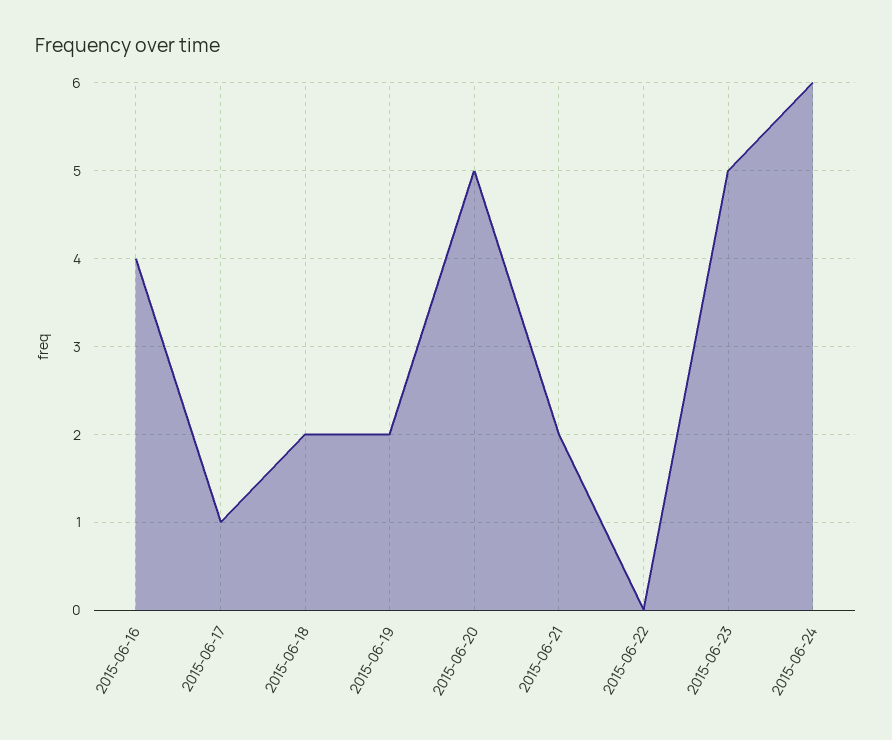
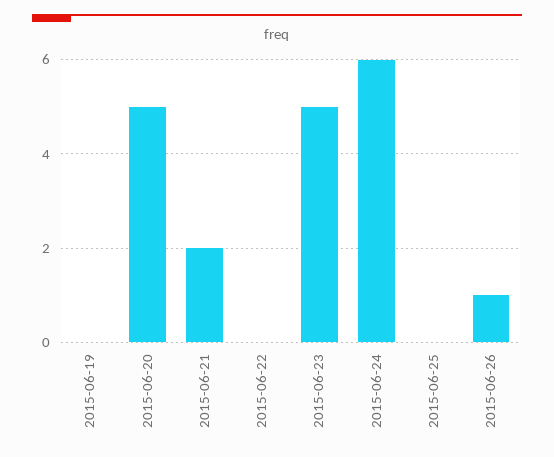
2015-06-16: 4 -> none
2015-06-17: 1 -> none
2015-06-18: 2 -> none
2015-06-19: 2 -> 0
2015-06-25: none -> 0
2015-06-26: none -> 1

